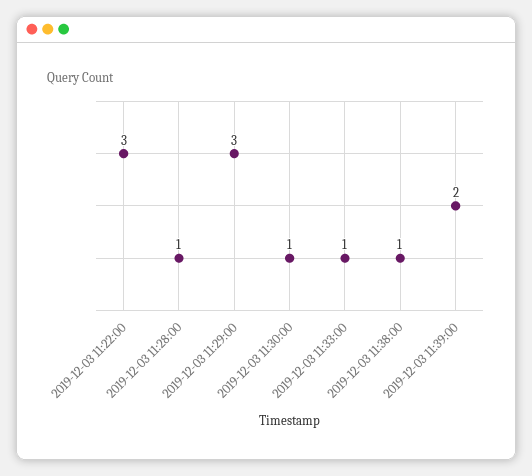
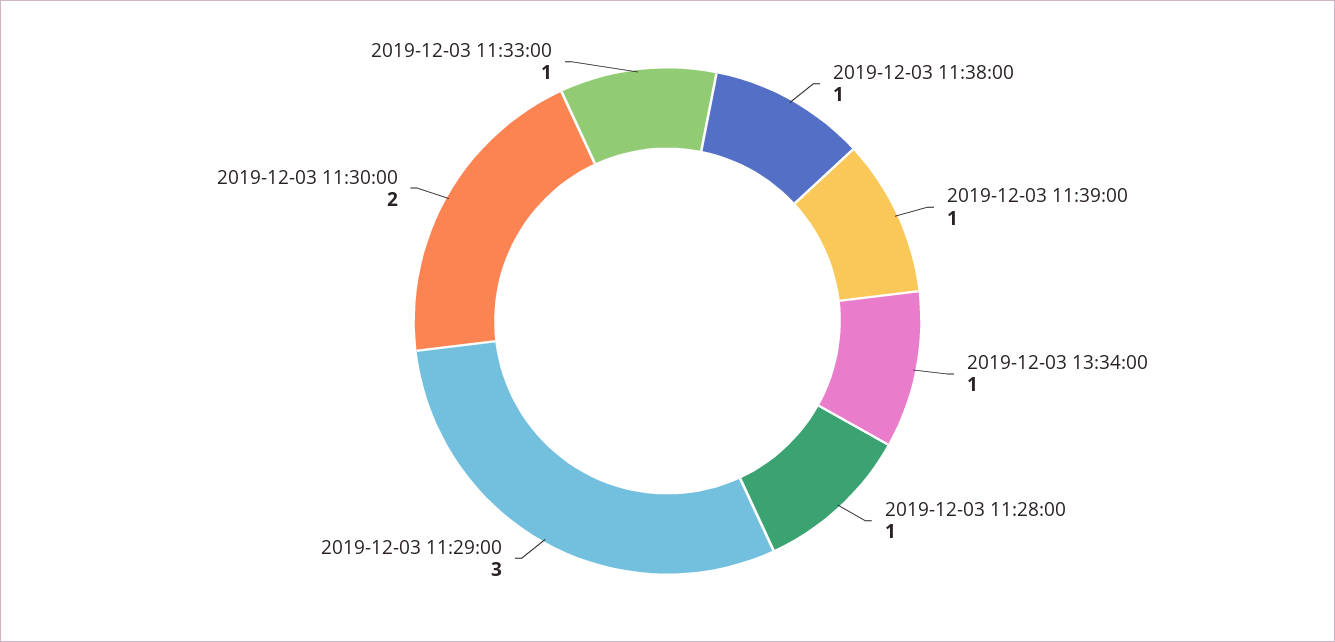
2019-12-03 11:22:00: 3 -> none
2019-12-03 11:30:00: 1 -> 2
2019-12-03 11:39:00: 2 -> 1
2019-12-03 13:34:00: none -> 1

